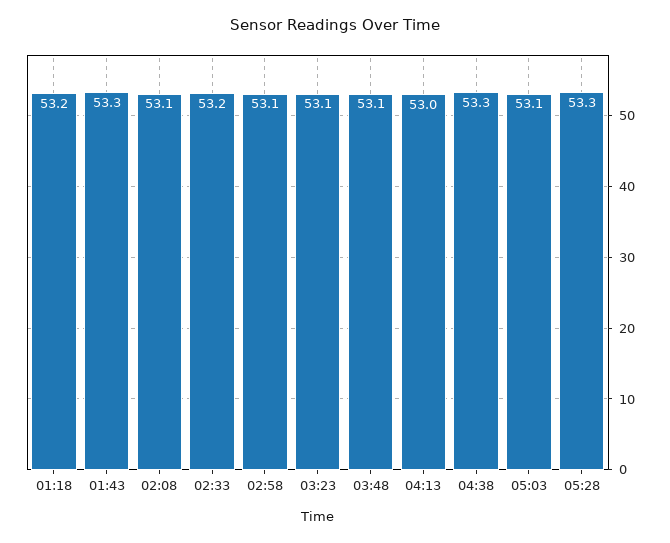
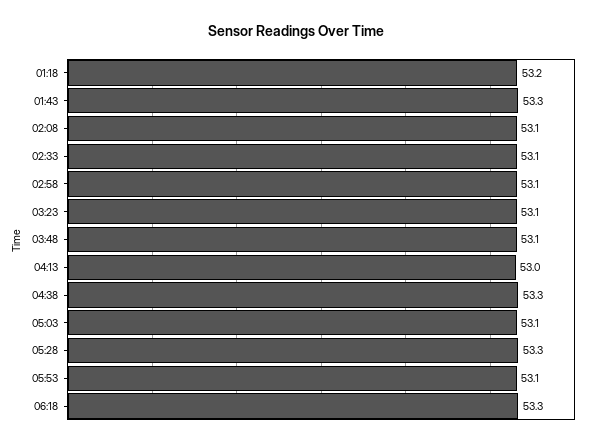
02:33: 53.2 -> 53.1
05:53: none -> 53.1
06:18: none -> 53.3

